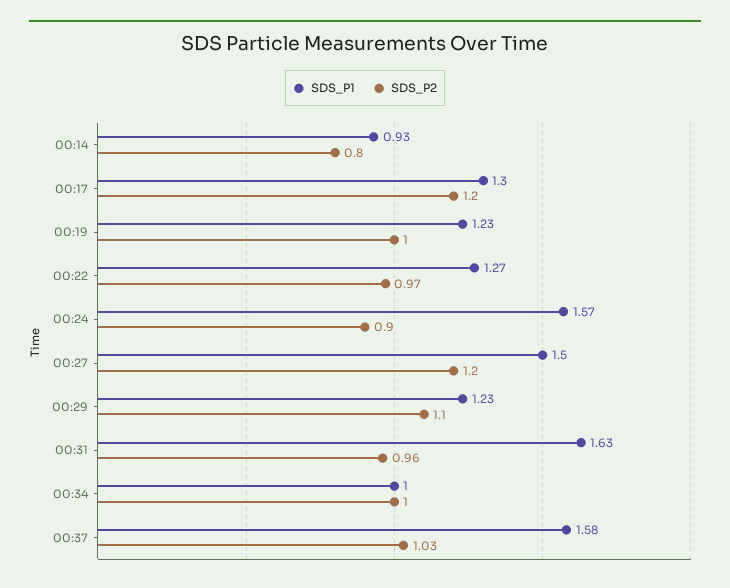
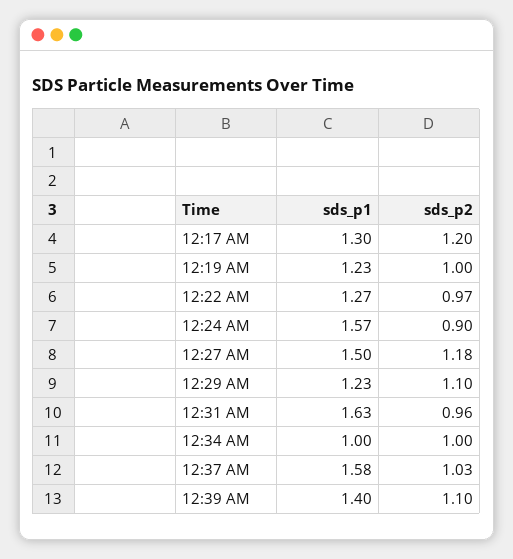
SDS_P1, 00:14: 0.93 -> none
SDS_P2, 00:14: 0.8 -> none
SDS_P2, 00:27: 1.2 -> 1.18
SDS_P1, 12:39 AM: none -> 1.4
SDS_P2, 12:39 AM: none -> 1.1

